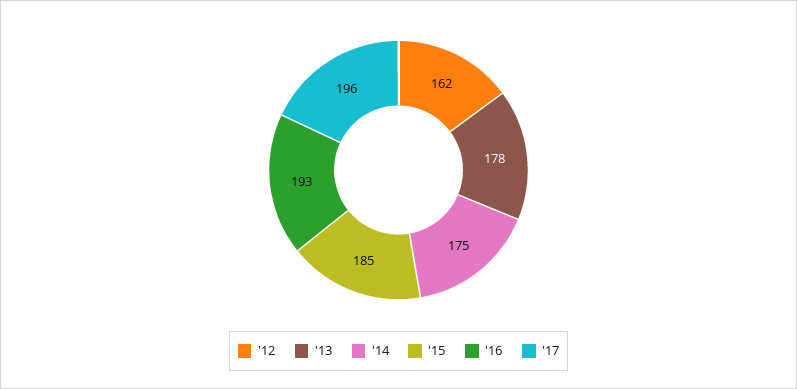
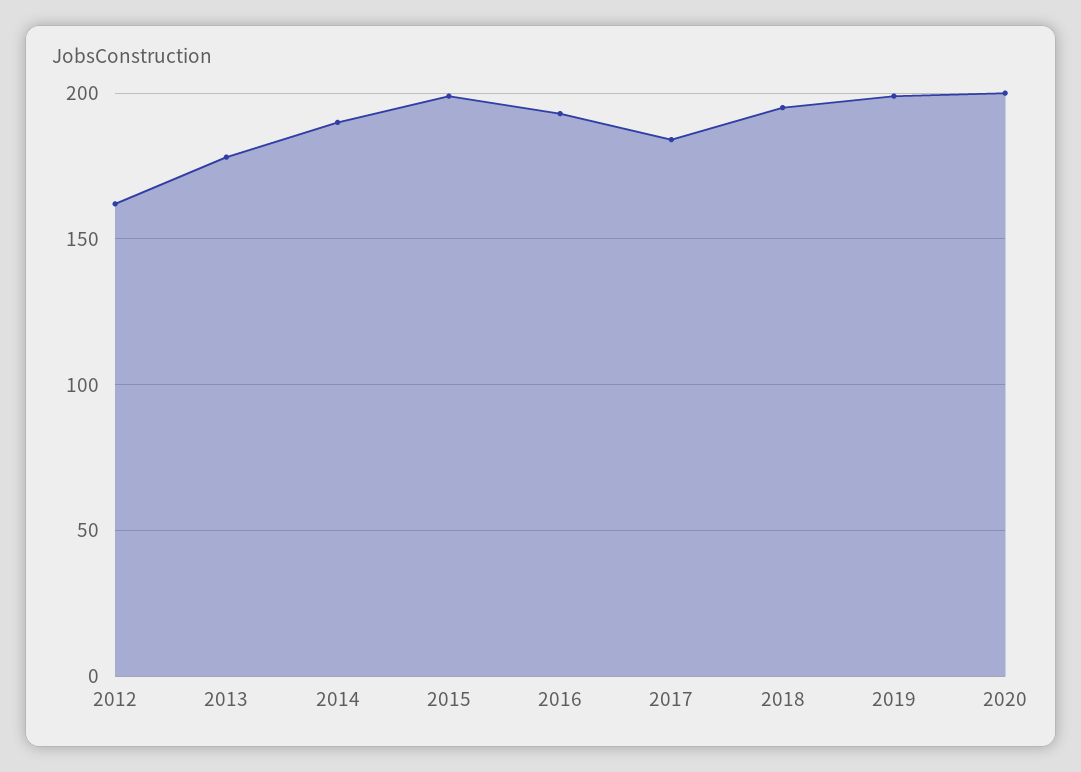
'14: 175 -> 190
'15: 185 -> 200
'17: 196 -> 185
2018: none -> 195
2019: none -> 200
2020: none -> 200

